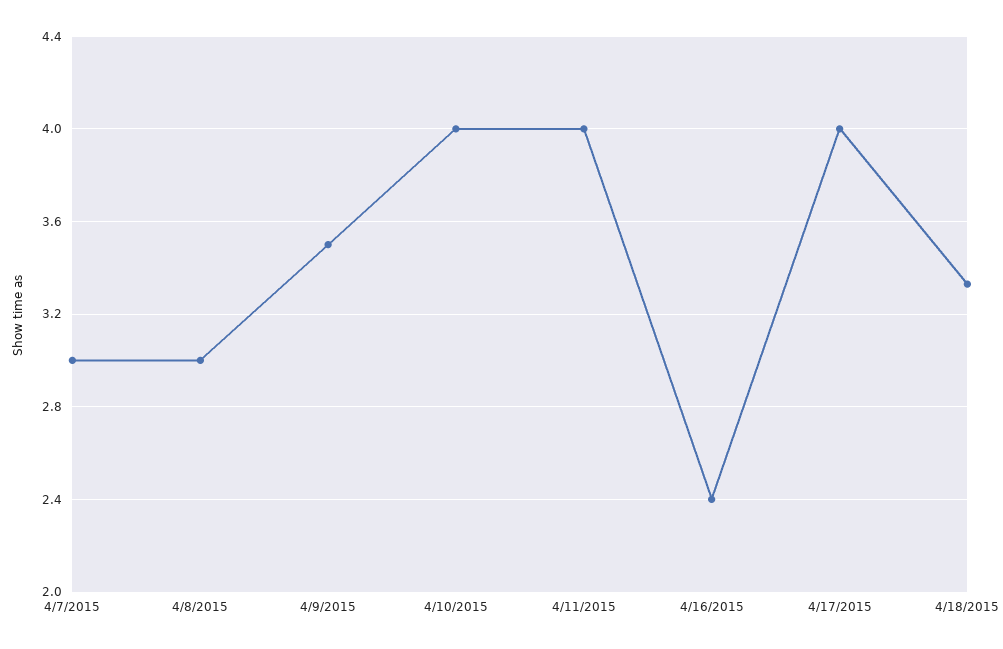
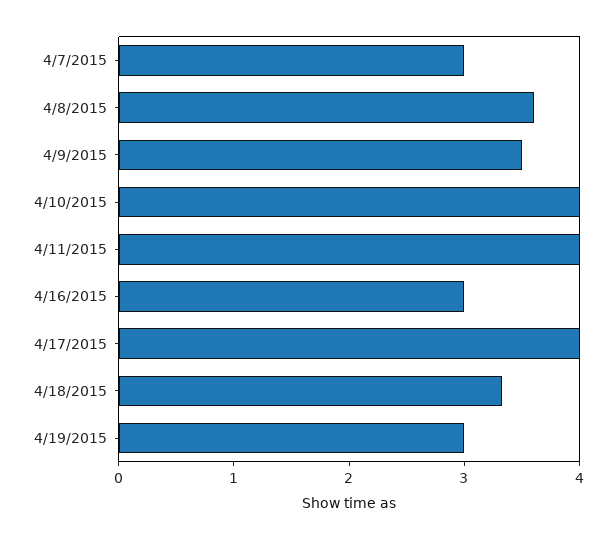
4/8/2015: 3 -> 3.6
4/16/2015: 2.4 -> 3
4/19/2015: none -> 3

